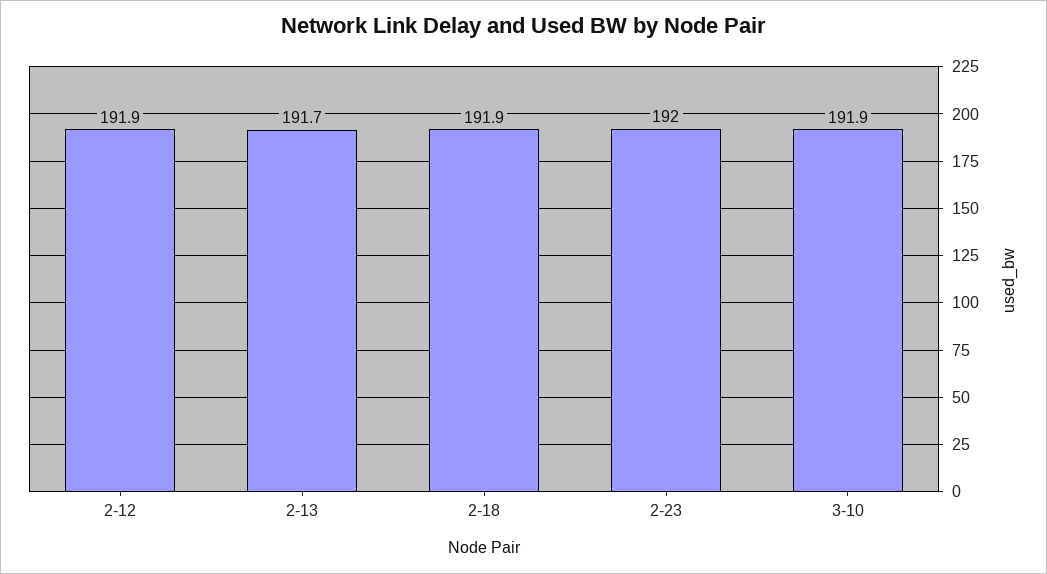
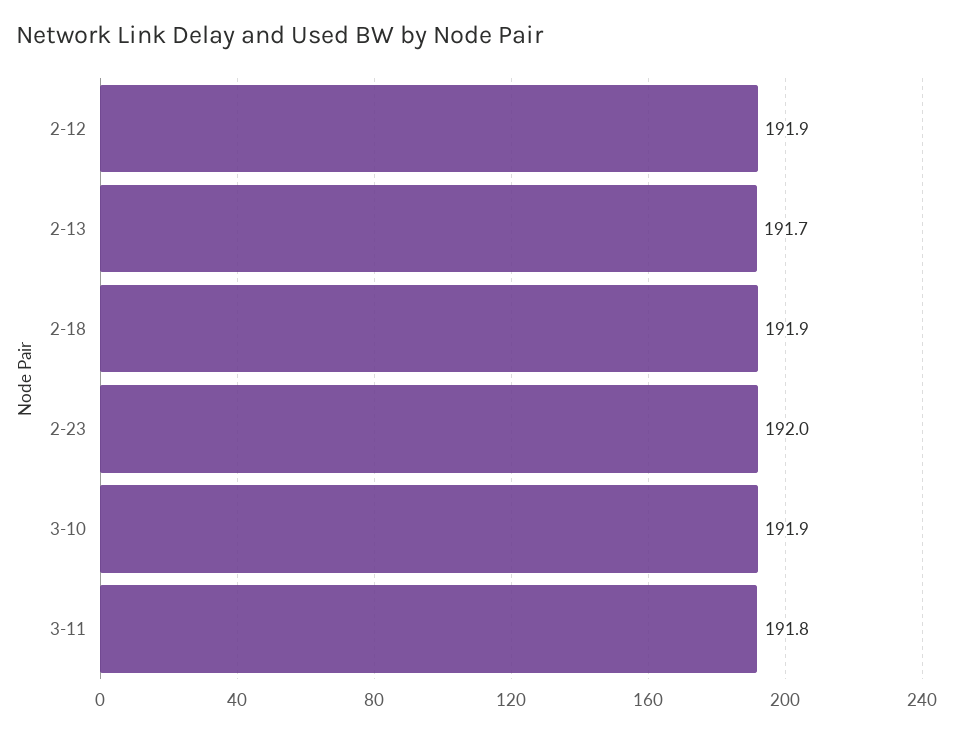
3-11: none -> 191.8

